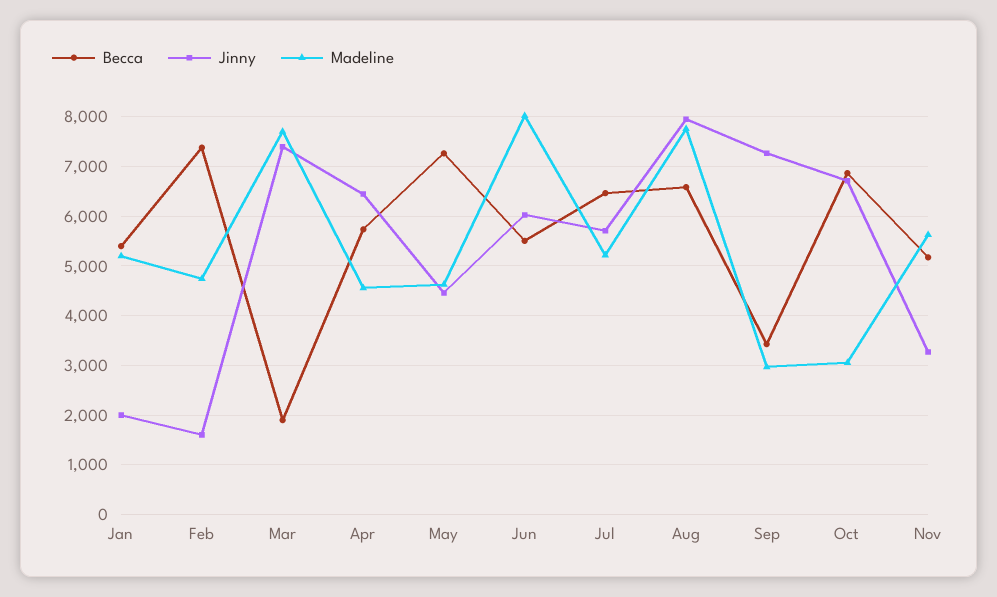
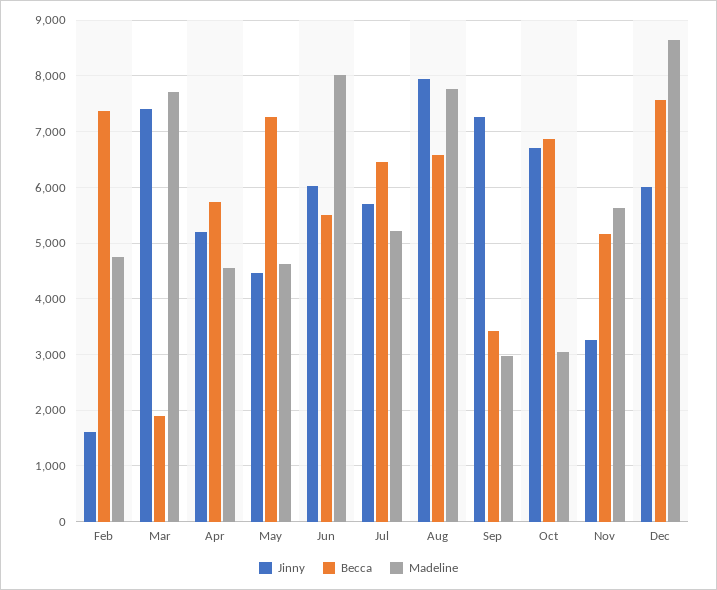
Becca, Jan: 5400 -> none
Jinny, Jan: 2000 -> none
Madeline, Jan: 5200 -> none
Jinny, Apr: 6400 -> 5200
Jinny, Dec: none -> 6000
Becca, Dec: none -> 7600
Madeline, Dec: none -> 8600

